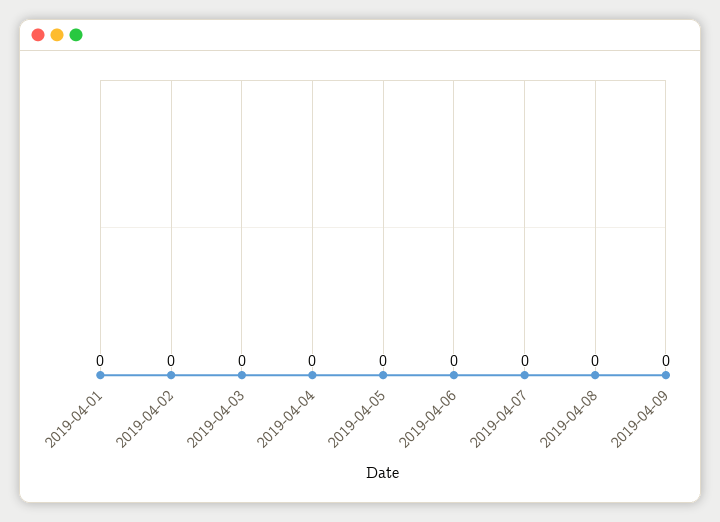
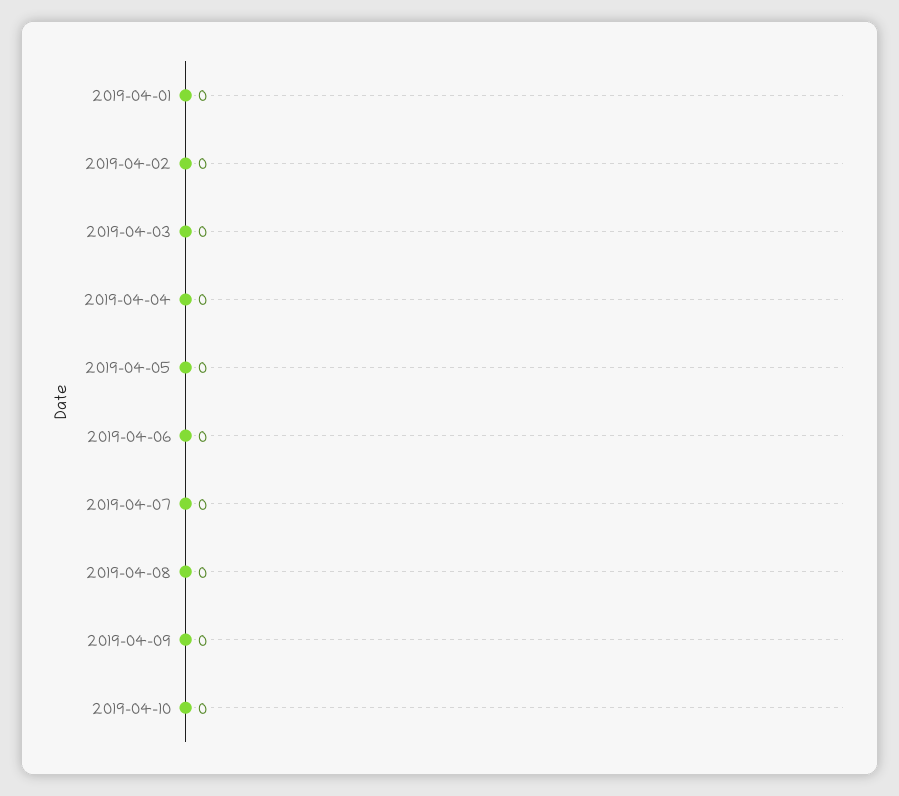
2019-04-10: none -> 0

